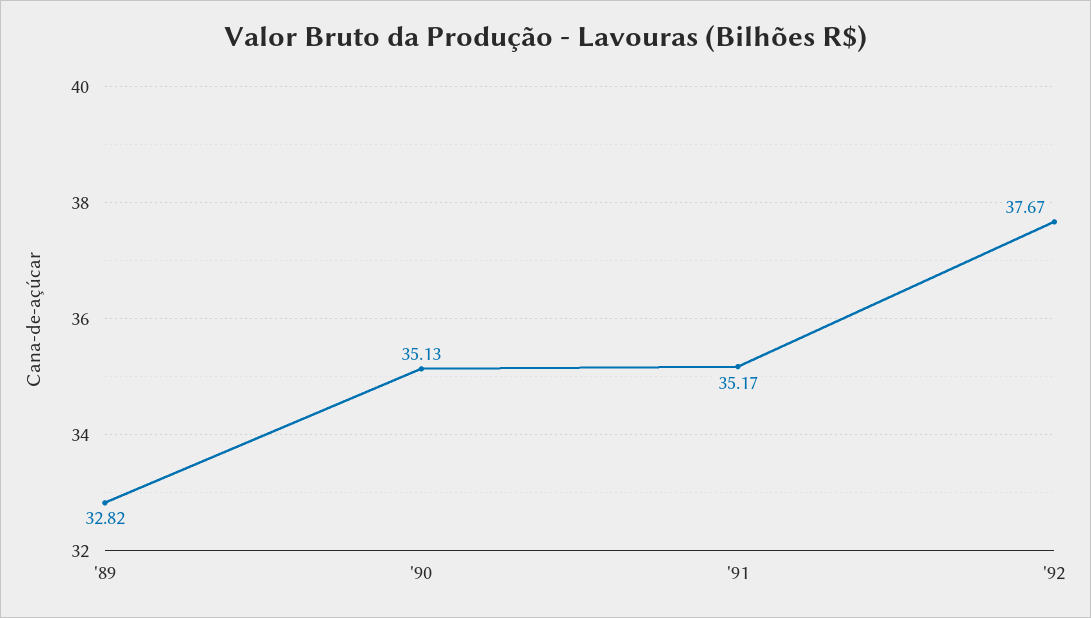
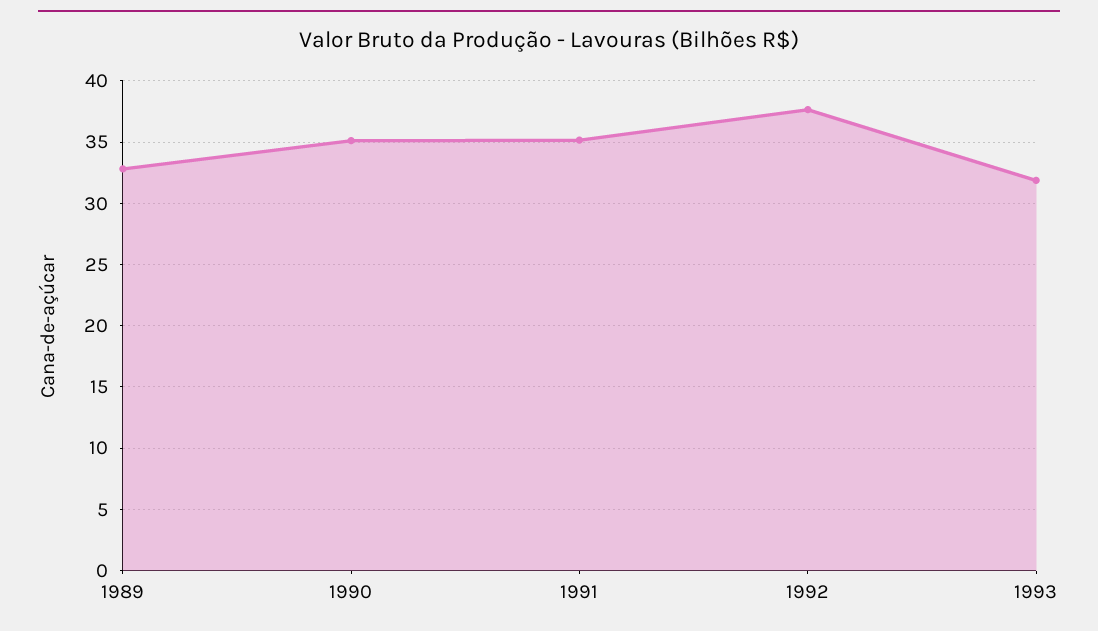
1993: none -> 32

